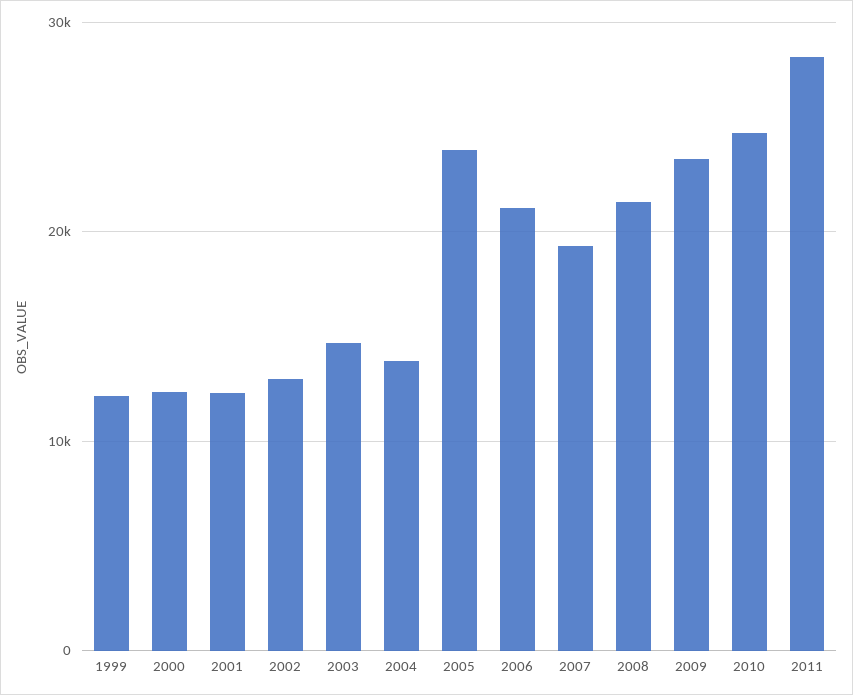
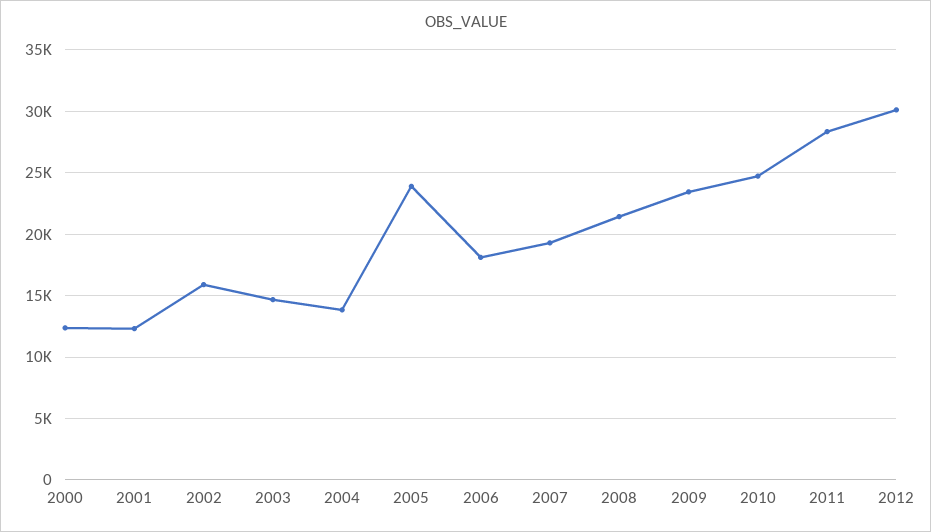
1999: 12000 -> none
2002: 13000 -> 16000
2006: 21000 -> 18000
2012: none -> 30000

